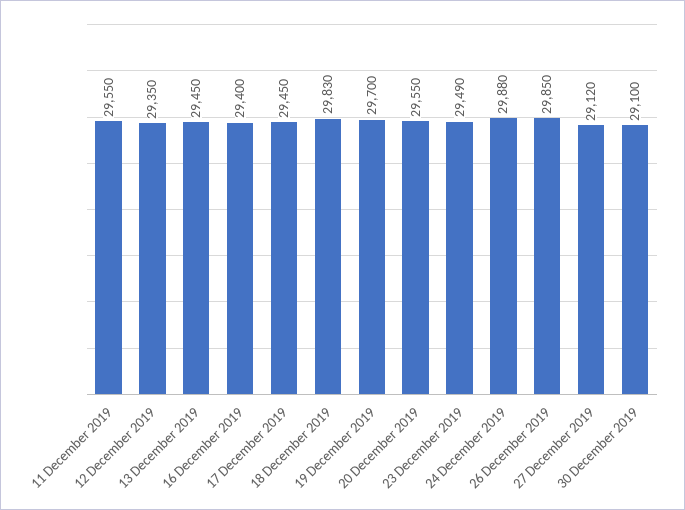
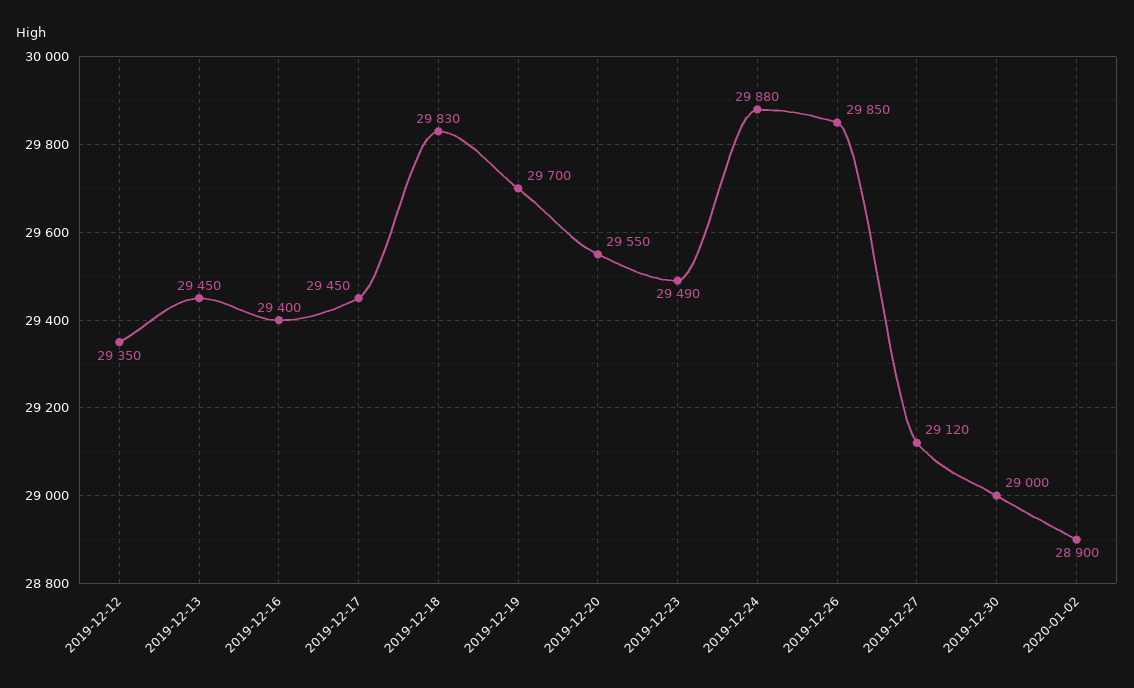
11 December 2019: 29550 -> none
30 December 2019: 29100 -> 29000
2020-01-02: none -> 28900

